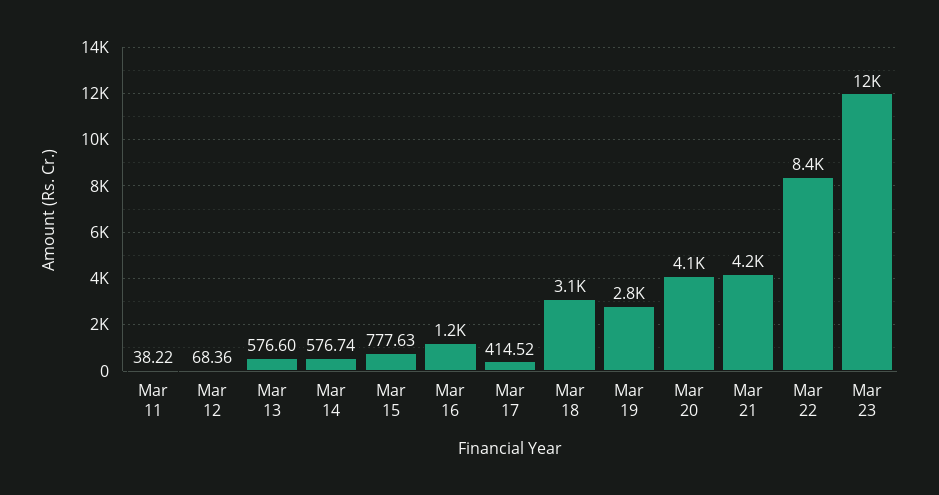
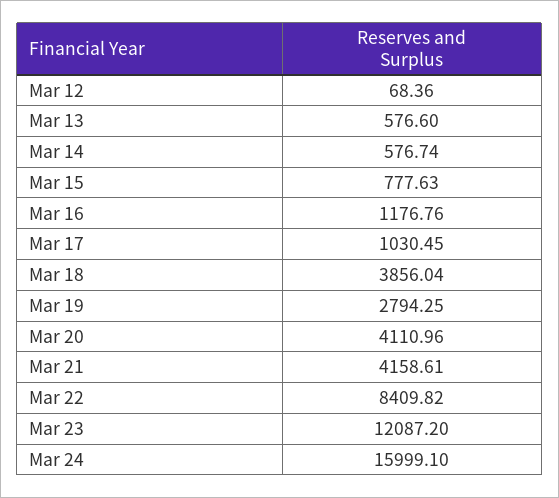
Mar 11: 38.22 -> none
Mar 17: 414.52 -> 1030.45
Mar 18: 3100 -> 3856.04
Mar 24: none -> 15999.1

